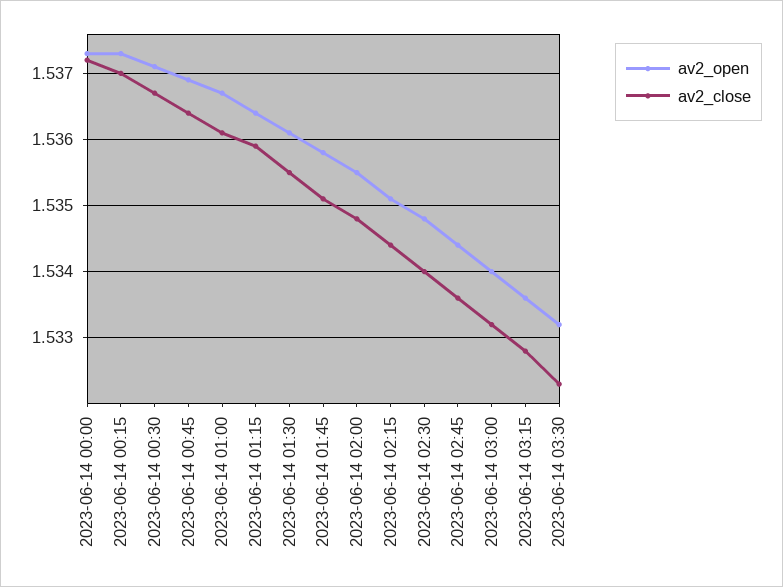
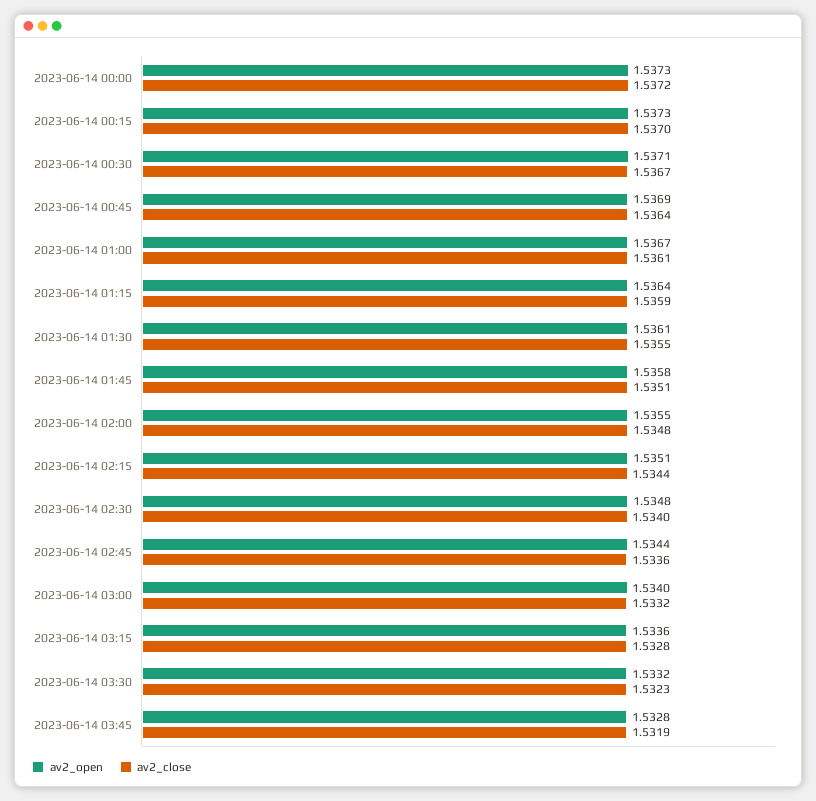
av2_open, 2023-06-14 03:45: none -> 1.5328
av2_close, 2023-06-14 03:45: none -> 1.5319

